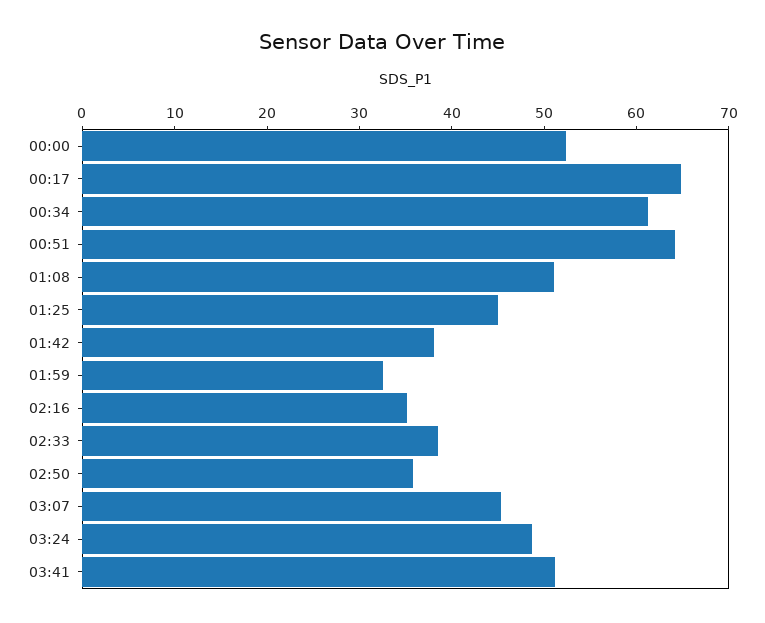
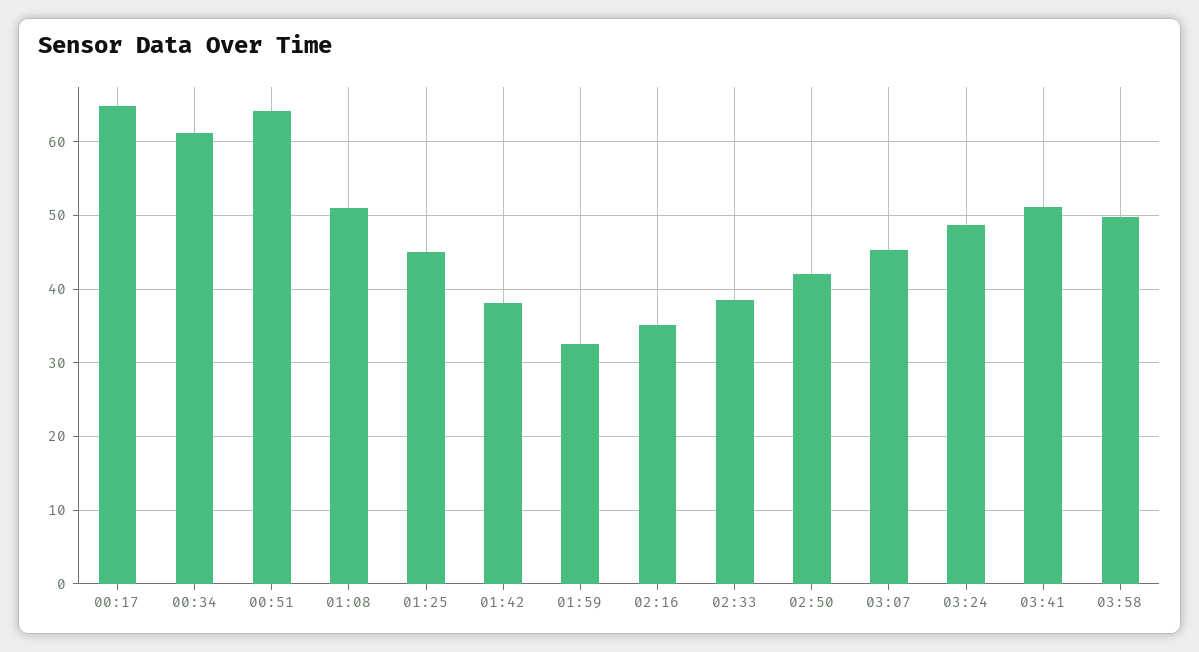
00:00: 52 -> none
02:50: 36 -> 42
03:58: none -> 50

